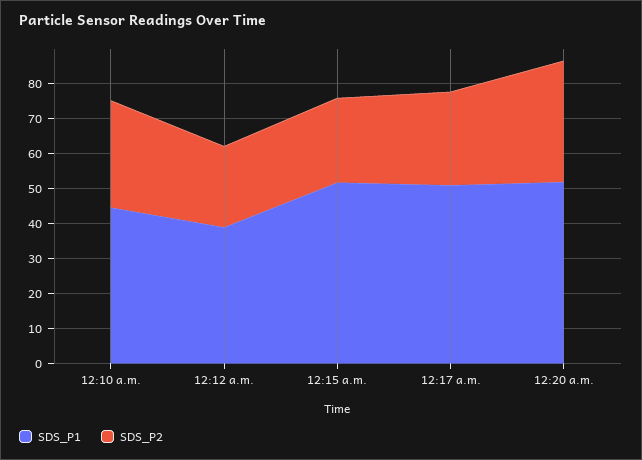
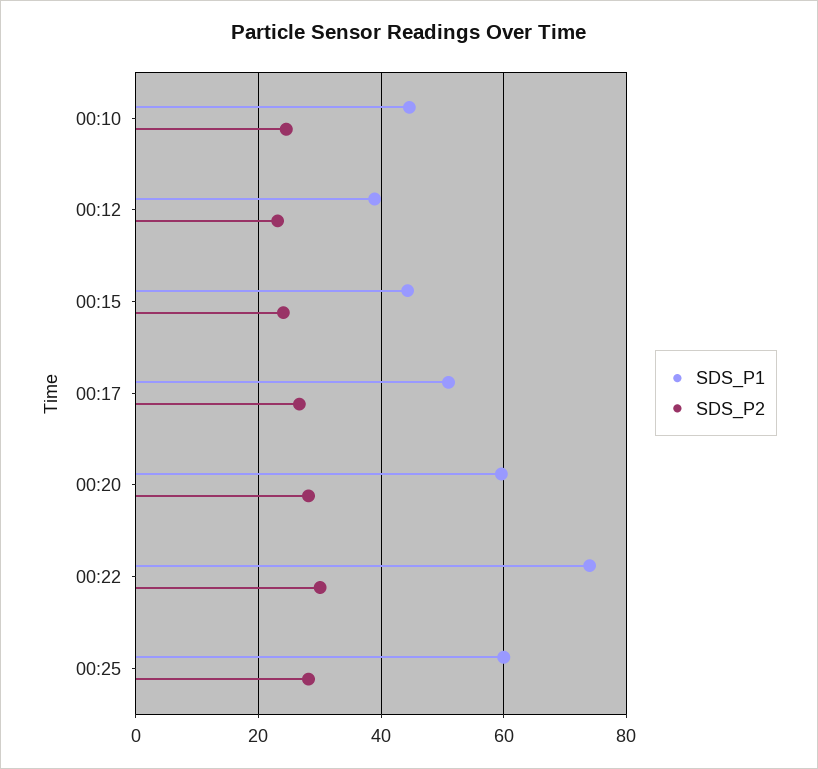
SDS_P2, 12:10 a.m.: 30 -> 24
SDS_P1, 12:15 a.m.: 52.5 -> 44
SDS_P1, 12:20 a.m.: 52.5 -> 60
SDS_P2, 12:20 a.m.: 35 -> 28
SDS_P1, 00:22: none -> 74
SDS_P2, 00:22: none -> 30
SDS_P1, 00:25: none -> 60
SDS_P2, 00:25: none -> 28

